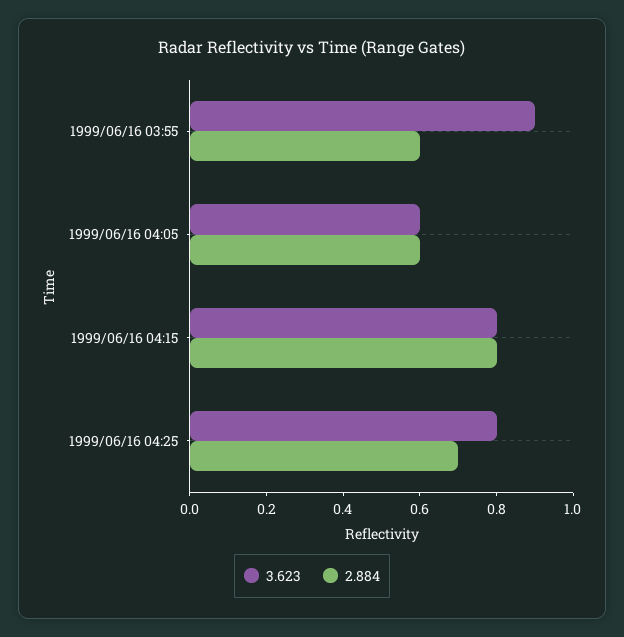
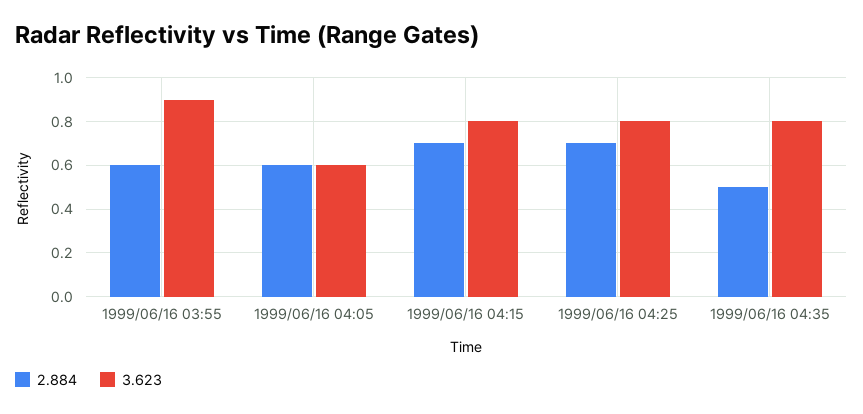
2.884, 1999/06/16 04:15: 0.8 -> 0.7
2.884, 1999/06/16 04:35: none -> 0.5
3.623, 1999/06/16 04:35: none -> 0.8

